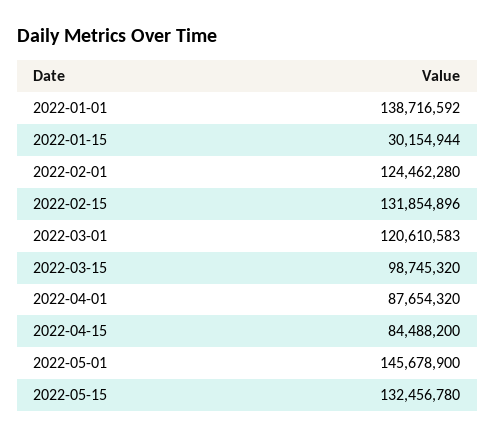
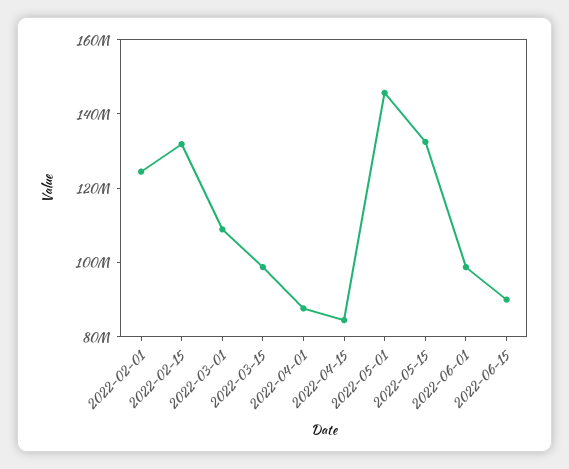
2022-01-01: 138716592 -> none
2022-01-15: 30154944 -> none
2022-03-01: 120610583 -> 110000000
2022-06-01: none -> 100000000
2022-06-15: none -> 90000000

